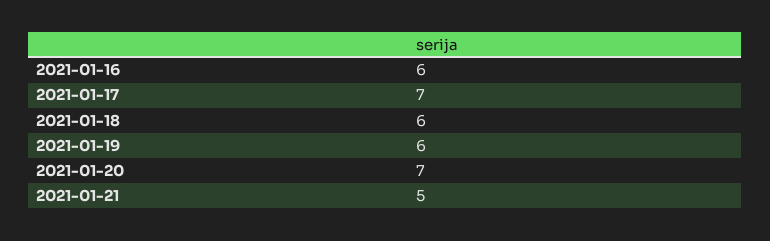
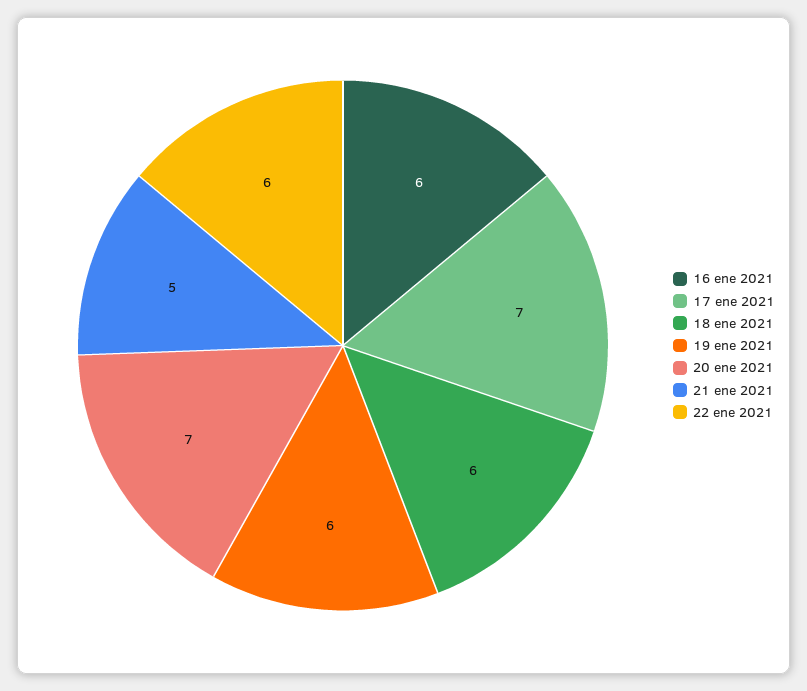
22 ene 2021: none -> 6

